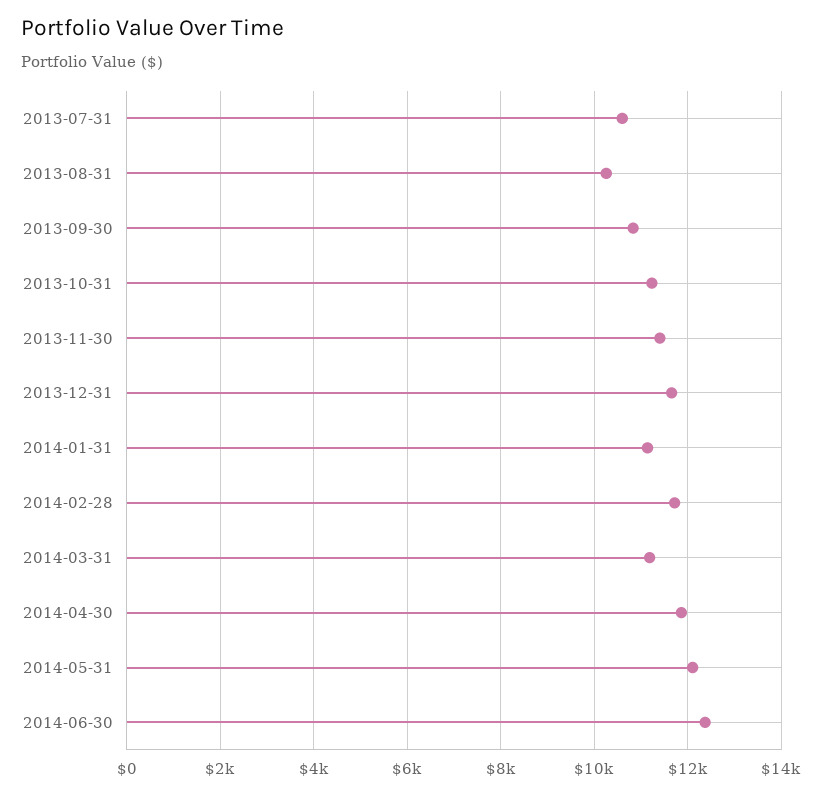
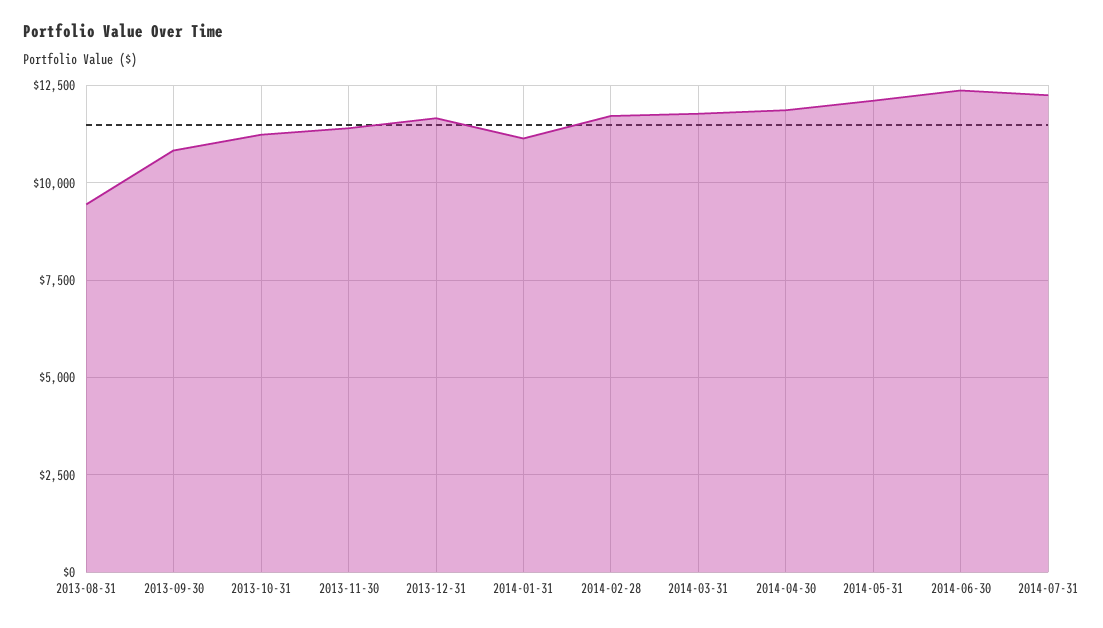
2013-07-31: 10600 -> none
2013-08-31: 10200 -> 9500
2014-03-31: 11200 -> 11750
2014-07-31: none -> 12250

